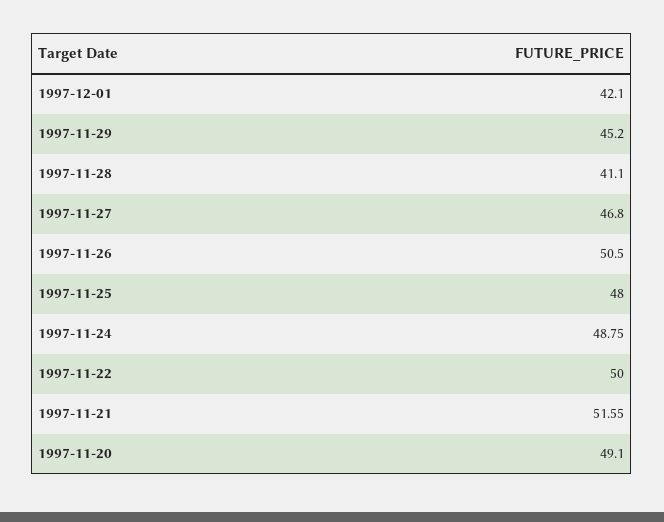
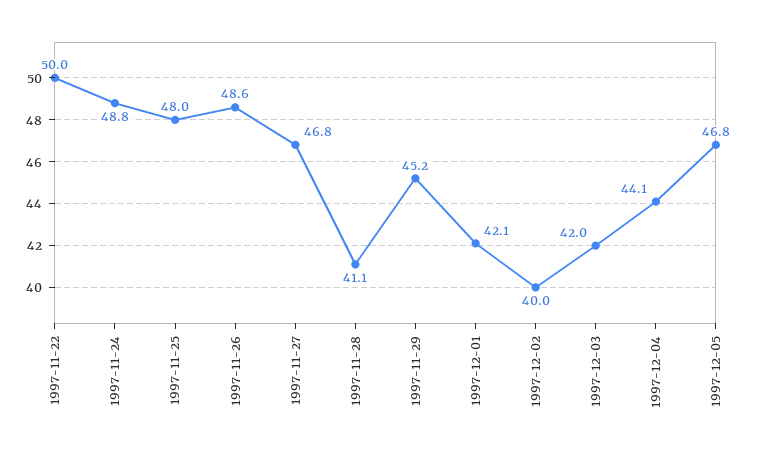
1997-11-26: 50.5 -> 48.6
1997-11-21: 51.55 -> none
1997-11-20: 49.1 -> none
1997-12-02: none -> 40
1997-12-03: none -> 42
1997-12-04: none -> 44.1
1997-12-05: none -> 46.8

